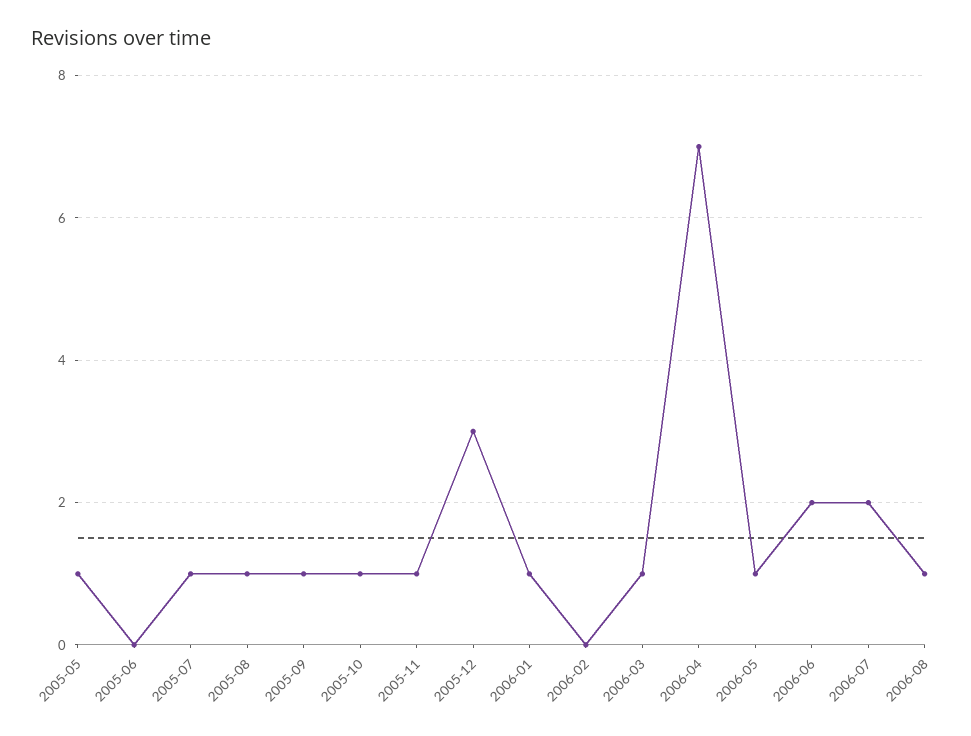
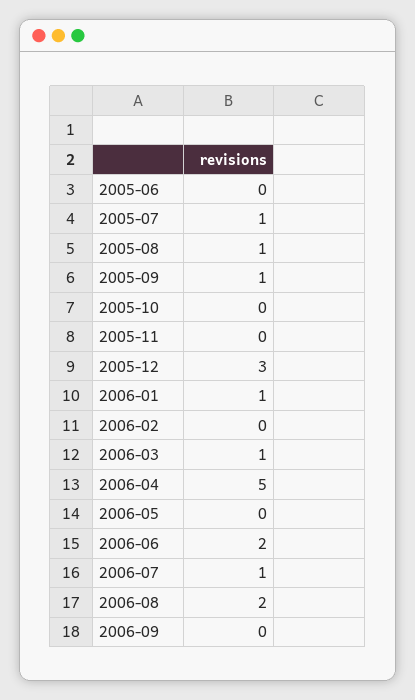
2005-05: 1 -> none
2005-10: 1 -> 0
2005-11: 1 -> 0
2006-04: 7 -> 5
2006-05: 1 -> 0
2006-07: 2 -> 1
2006-08: 1 -> 2
2006-09: none -> 0

